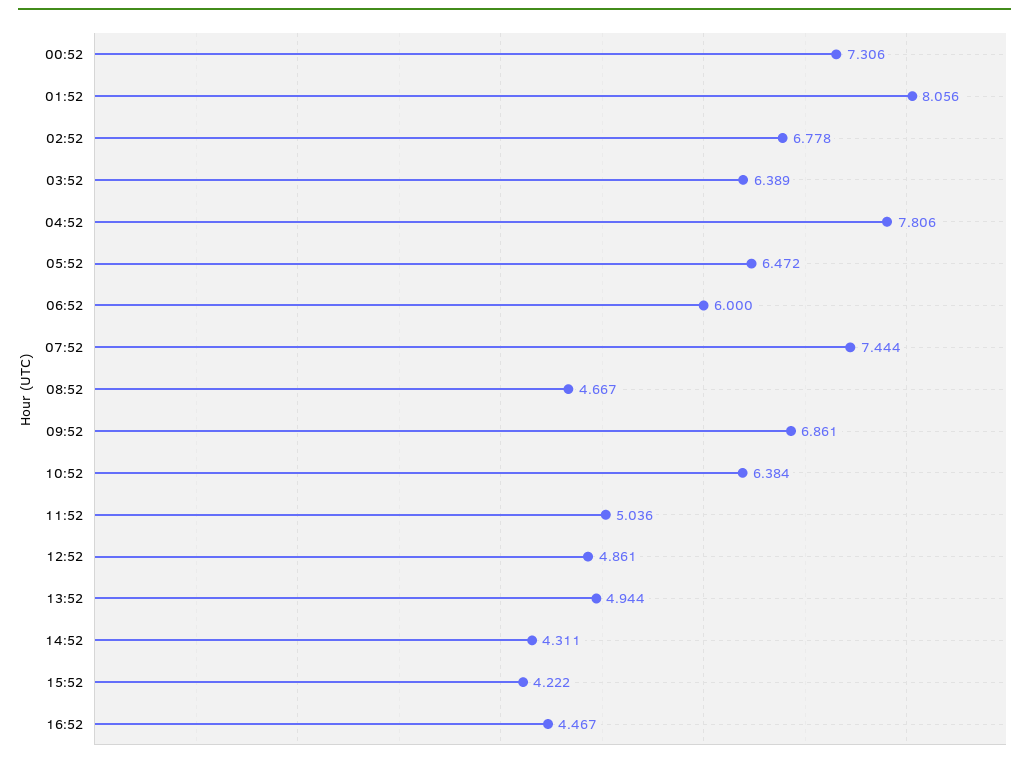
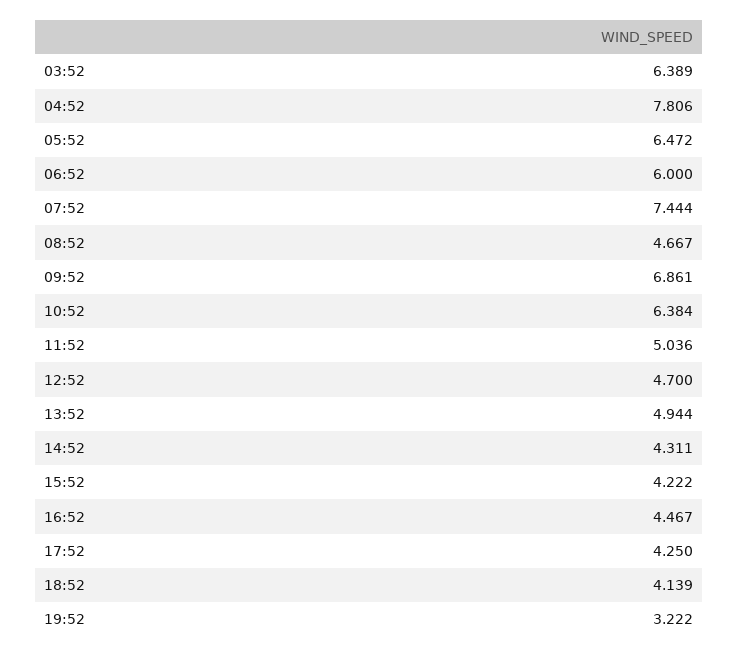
00:52: 7.306 -> none
01:52: 8.056 -> none
02:52: 6.778 -> none
12:52: 4.861 -> 4.7
17:52: none -> 4.25
18:52: none -> 4.139
19:52: none -> 3.222

